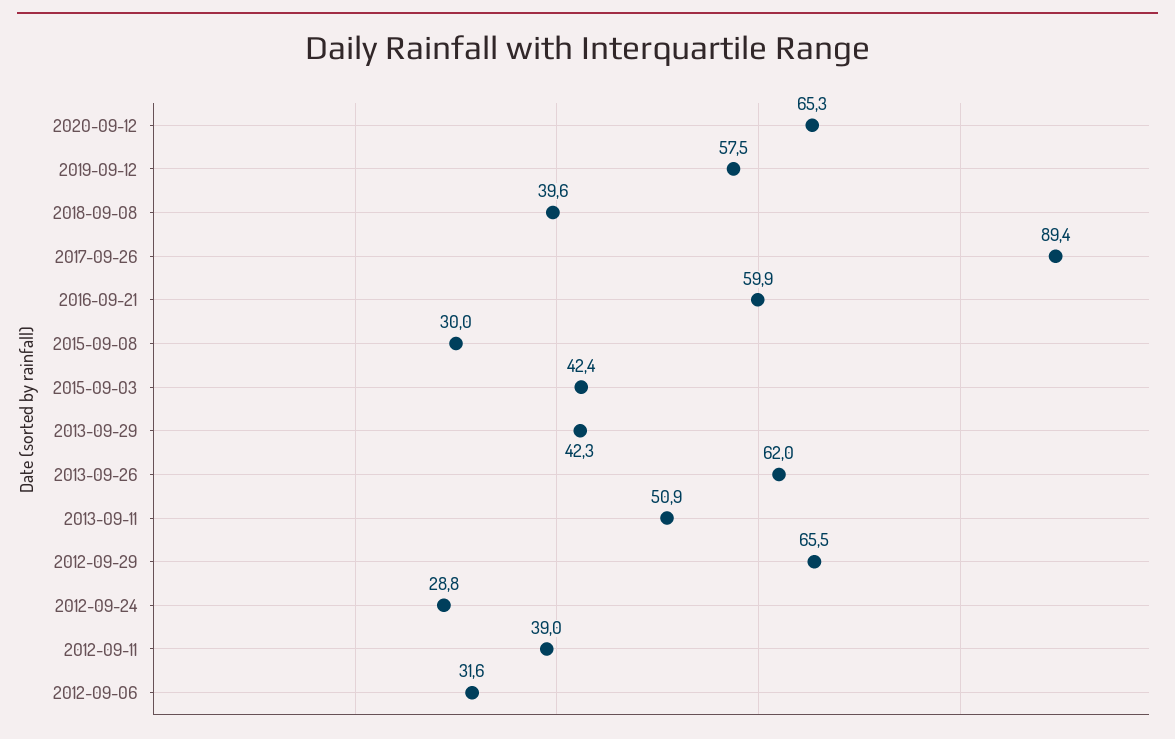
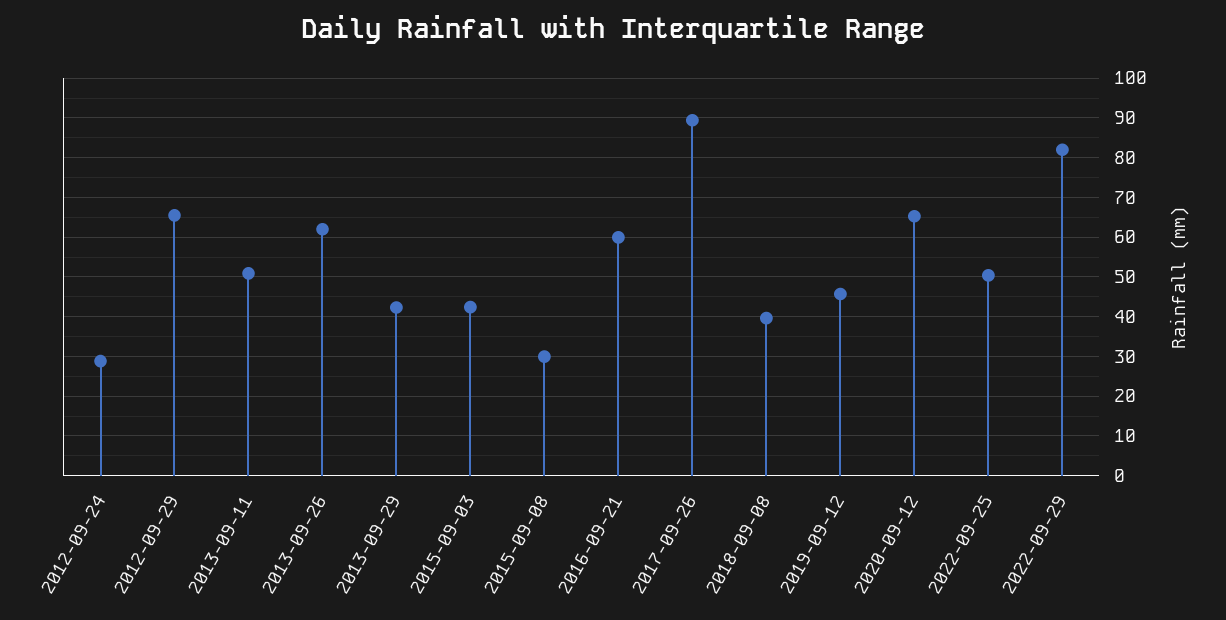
2019-09-12: 57.5 -> 46
2012-09-11: 39 -> none
2012-09-06: 31.6 -> none
2022-09-25: none -> 50
2022-09-29: none -> 82

